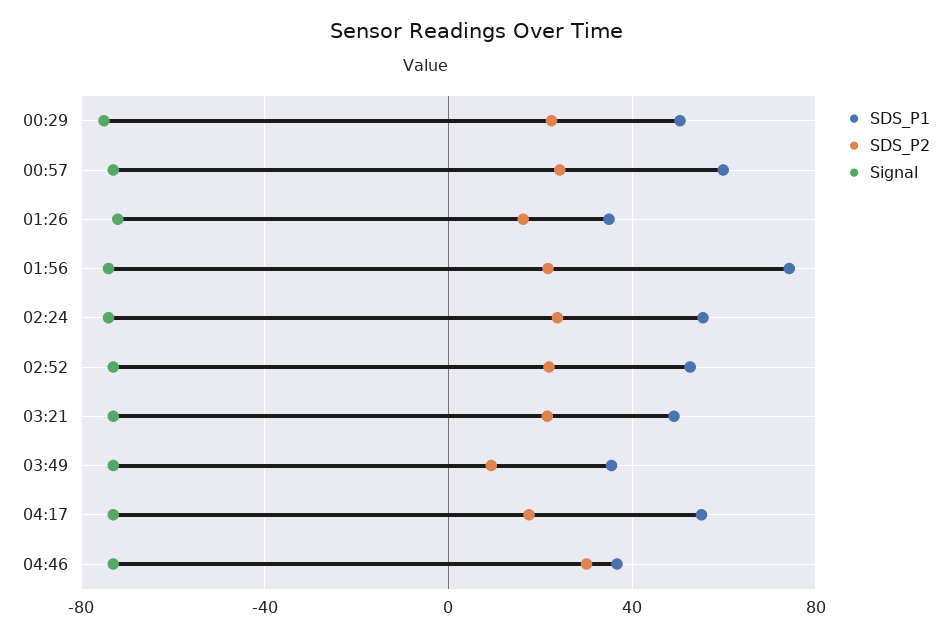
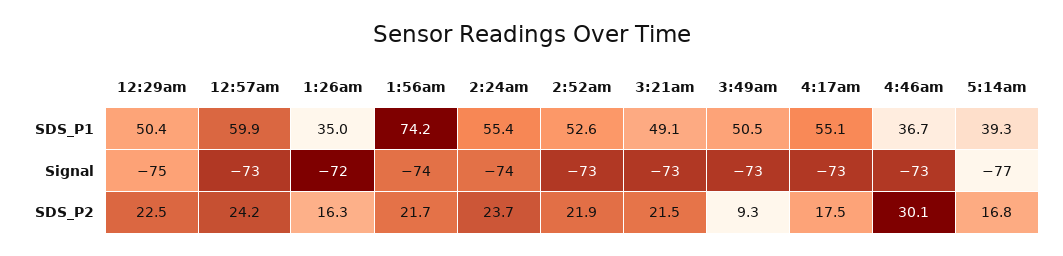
SDS_P1, 03:49: 35 -> 50.5
SDS_P1, 5:14am: none -> 39.3
Signal, 5:14am: none -> -77
SDS_P2, 5:14am: none -> 16.8

